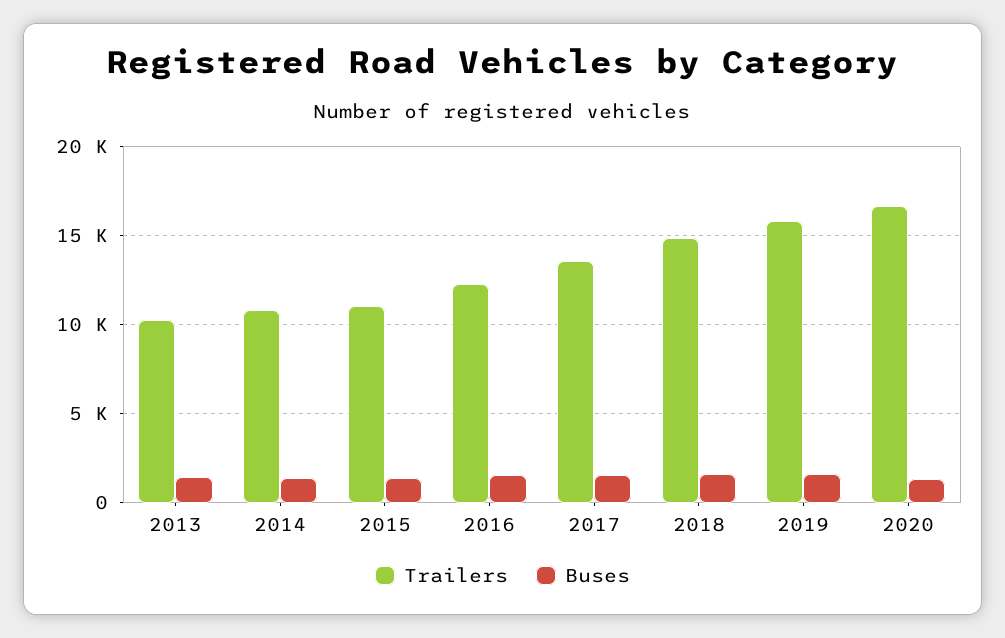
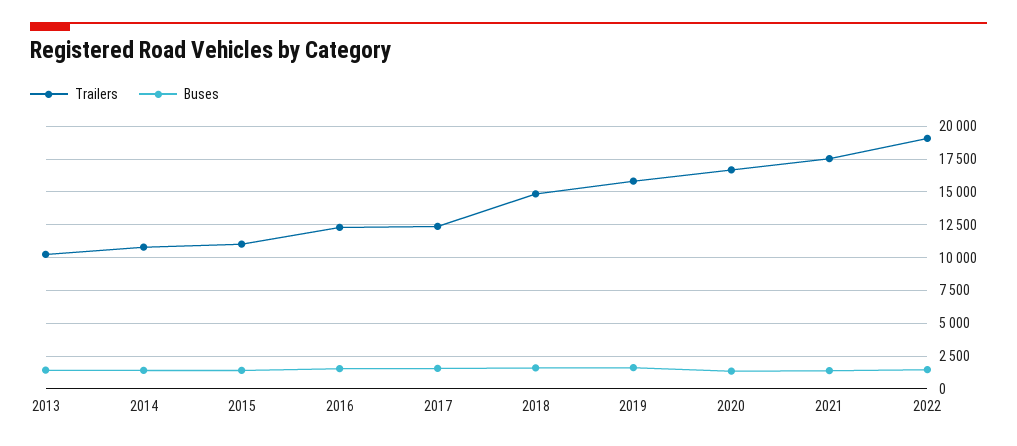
Trailers, 2017: 13500 -> 12500
Trailers, 2021: none -> 17500
Buses, 2021: none -> 1500
Trailers, 2022: none -> 19000
Buses, 2022: none -> 1500

